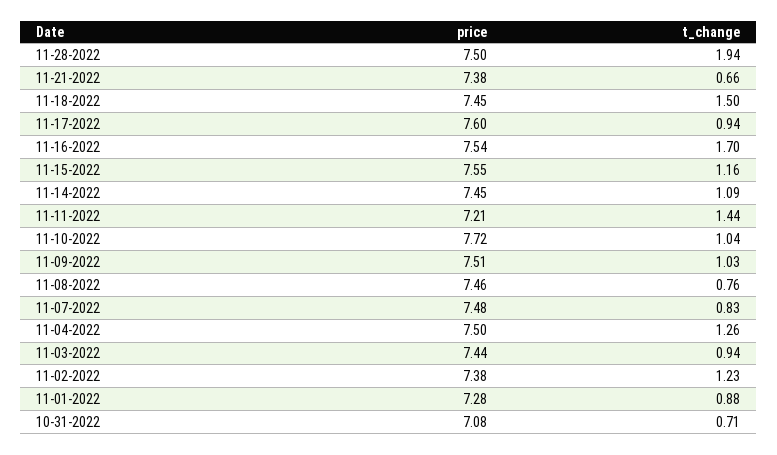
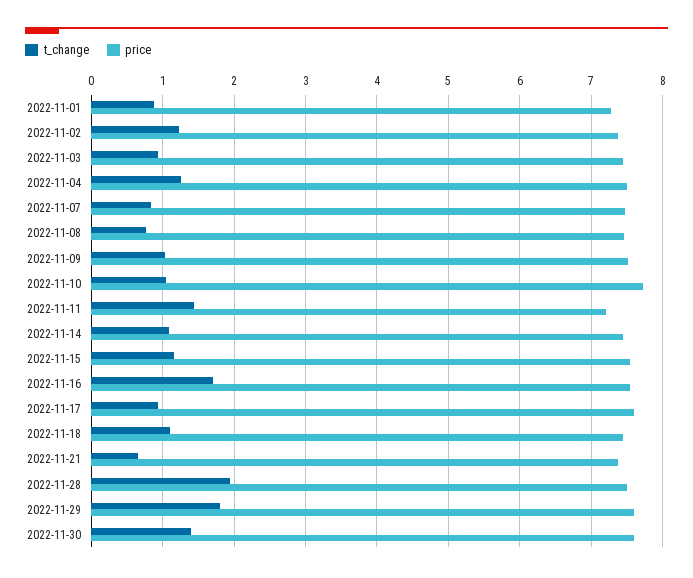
t_change, 11-18-2022: 1.5 -> 1.1
price, 10-31-2022: 7.08 -> none
t_change, 10-31-2022: 0.71 -> none
t_change, 2022-11-29: none -> 1.8
price, 2022-11-29: none -> 7.6
t_change, 2022-11-30: none -> 1.4
price, 2022-11-30: none -> 7.6

